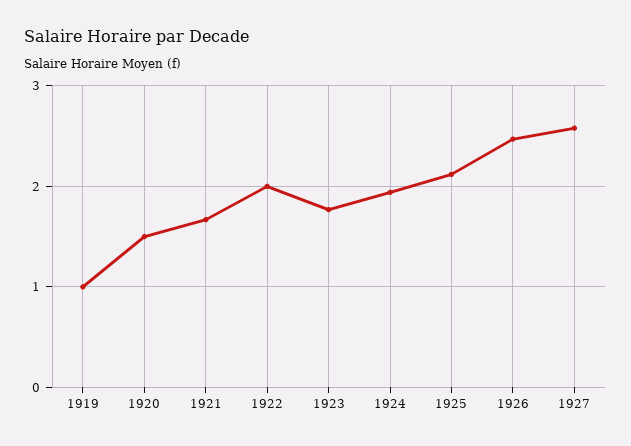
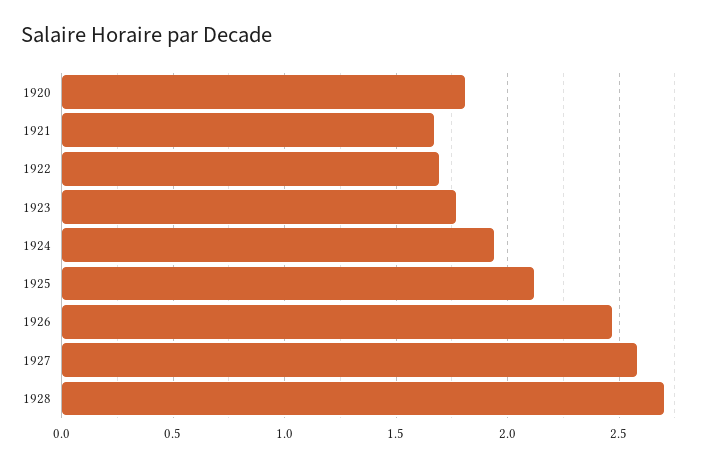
1919: 1 -> none
1920: 1.5 -> 1.8
1922: 2 -> 1.7
1928: none -> 2.7

